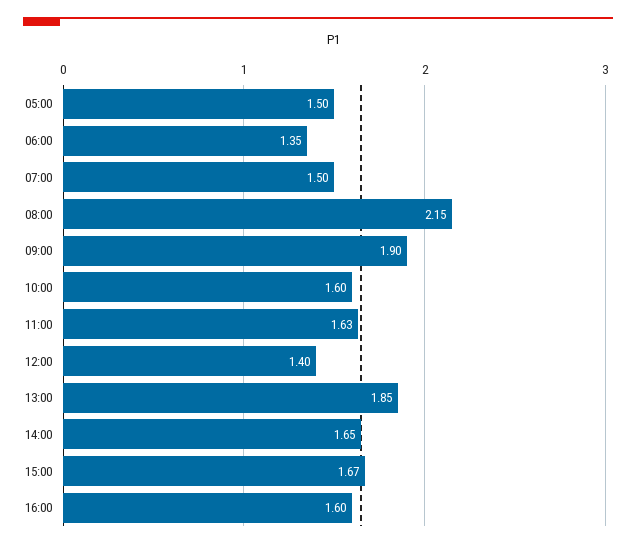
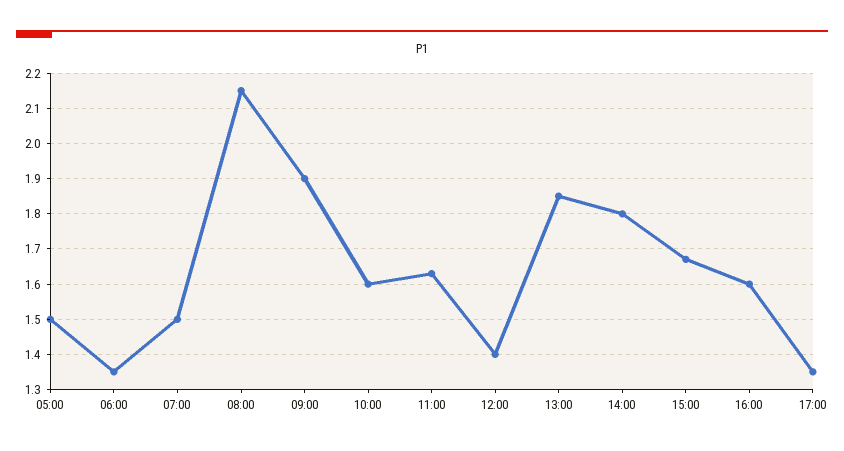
14:00: 1.65 -> 1.8
17:00: none -> 1.35

